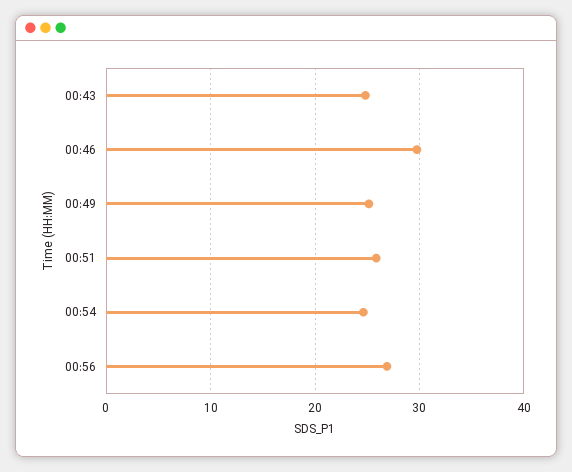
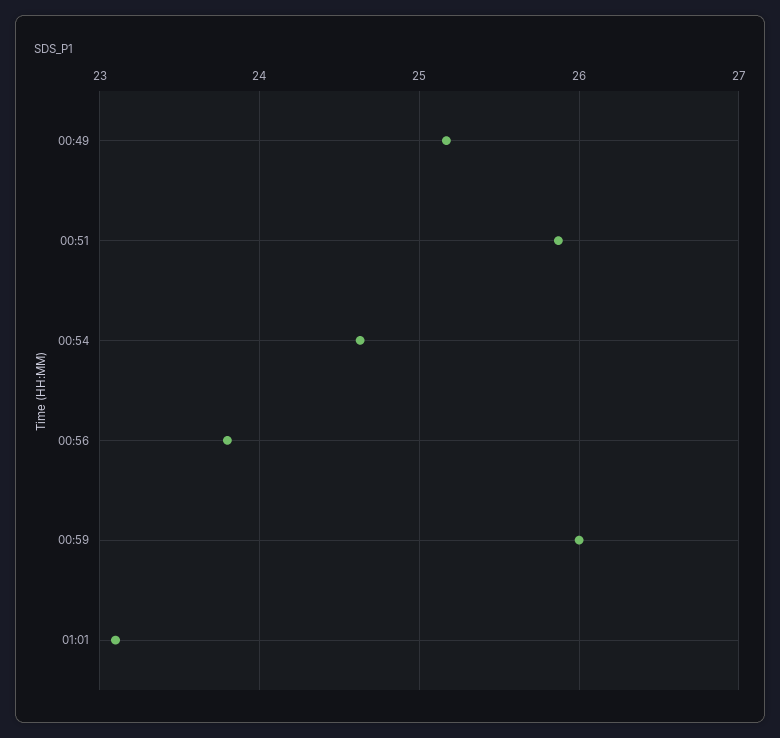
00:43: 25 -> none
00:46: 30 -> none
00:56: 27 -> 23.8
00:59: none -> 26
01:01: none -> 23.1

